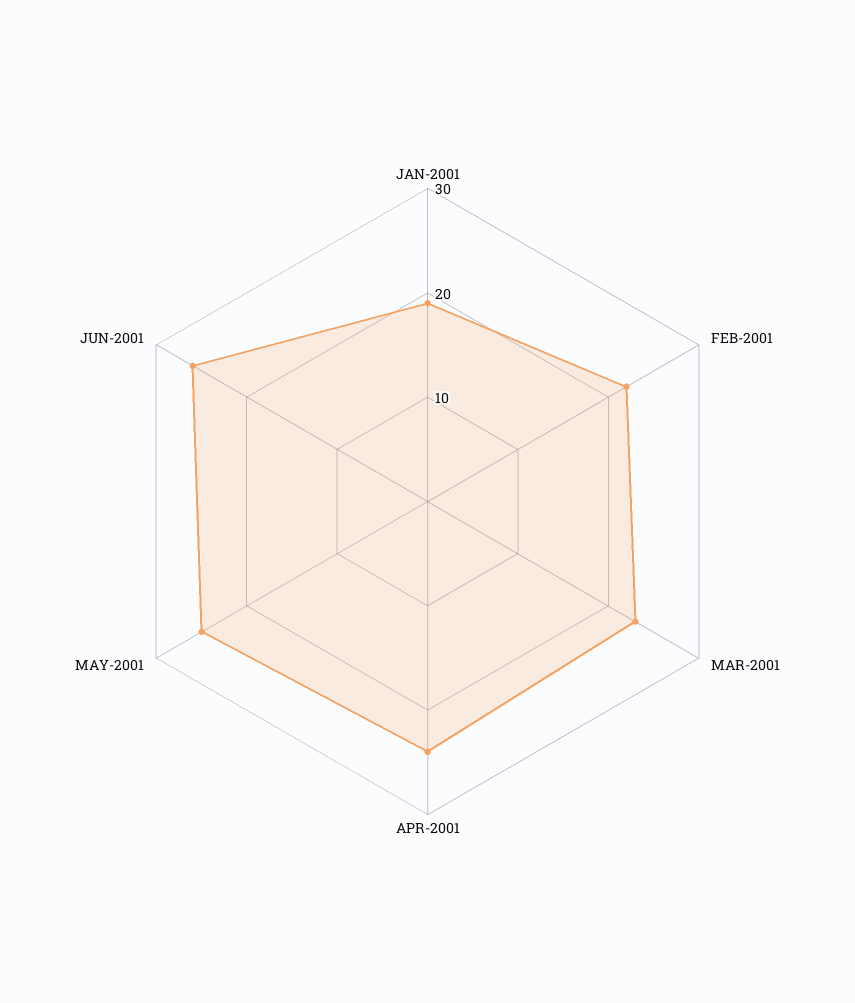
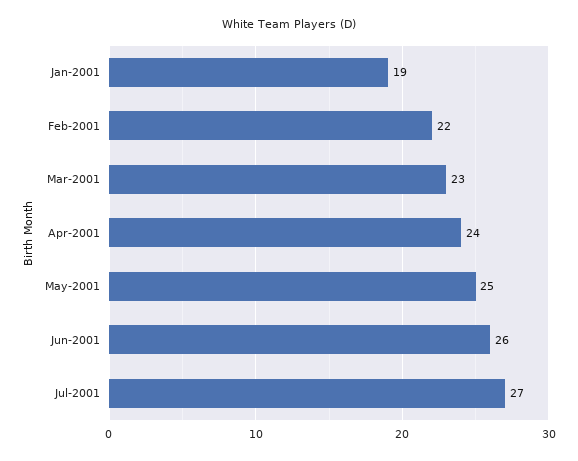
Jul-2001: none -> 27

